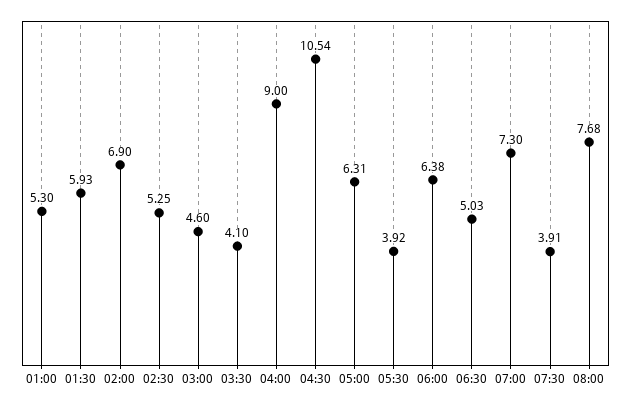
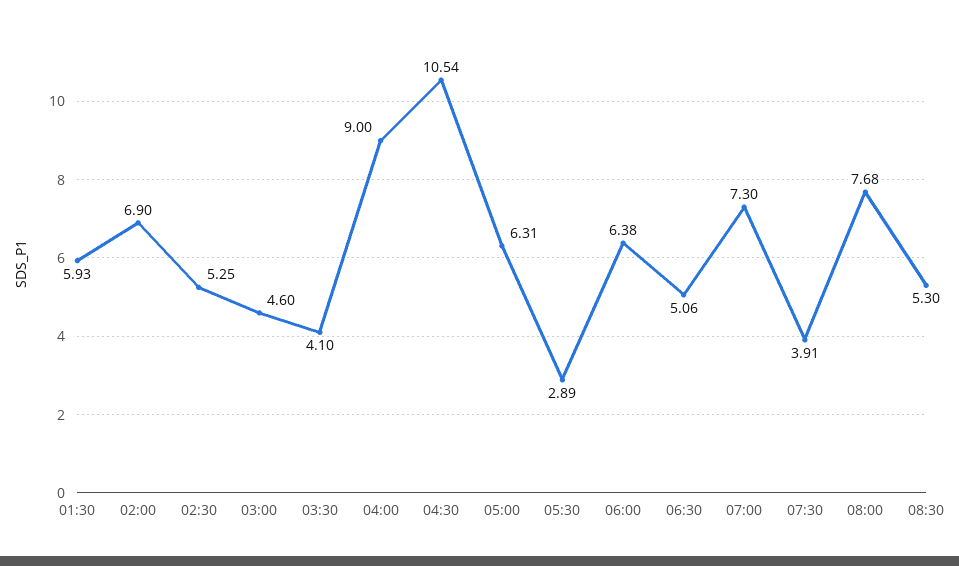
01:00: 5.3 -> none
05:30: 3.92 -> 2.89
06:30: 5.03 -> 5.06
08:30: none -> 5.3

